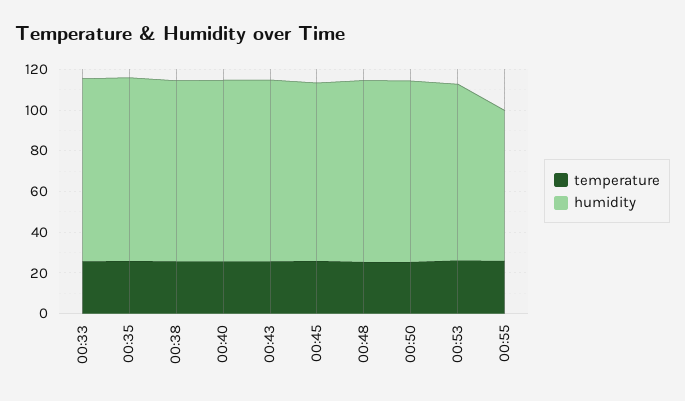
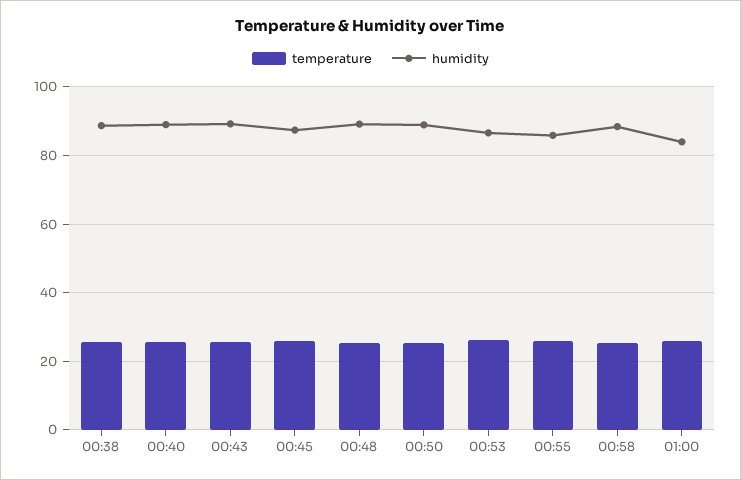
temperature, 00:33: 25 -> none
humidity, 00:33: 90 -> none
temperature, 00:35: 25 -> none
humidity, 00:35: 90 -> none
humidity, 00:55: 75 -> 86
temperature, 00:58: none -> 26
humidity, 00:58: none -> 88
temperature, 01:00: none -> 26
humidity, 01:00: none -> 84

